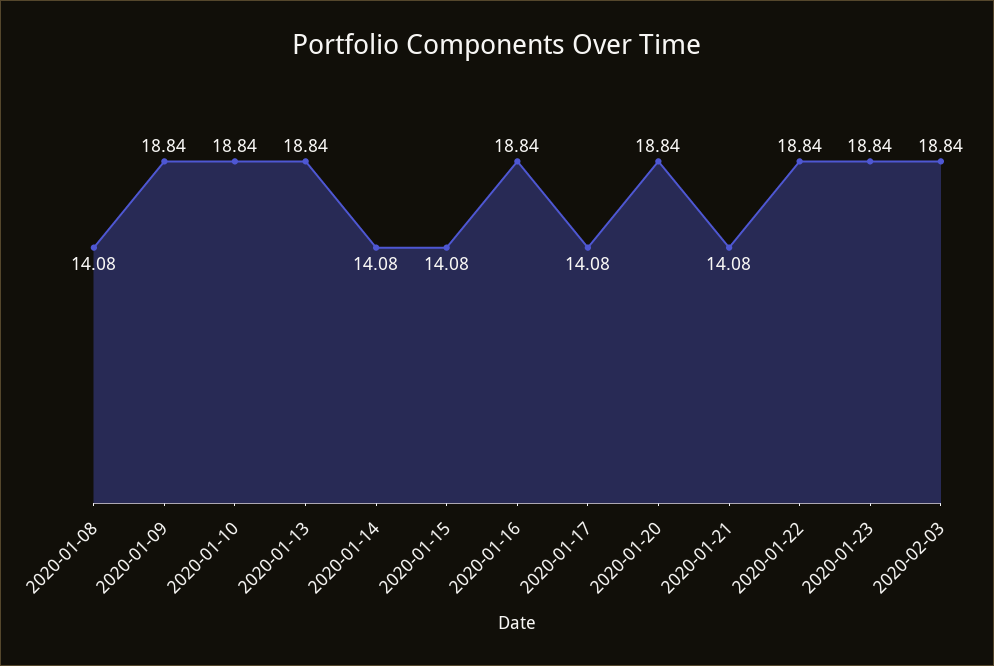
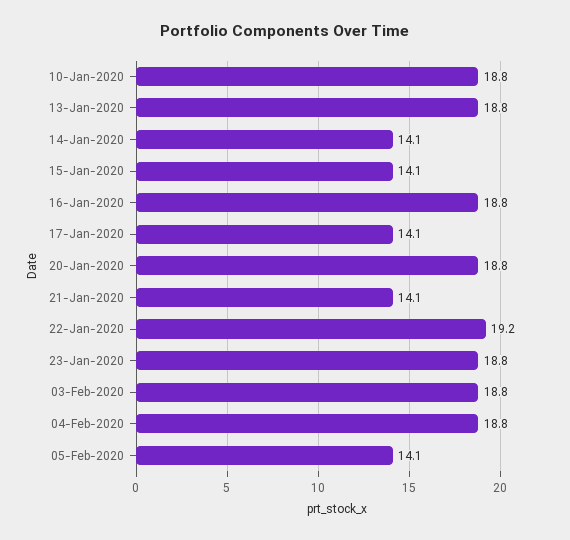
2020-01-08: 14.08 -> none
2020-01-09: 18.84 -> none
2020-01-22: 18.84 -> 19.2
04-Feb-2020: none -> 18.8
05-Feb-2020: none -> 14.1

